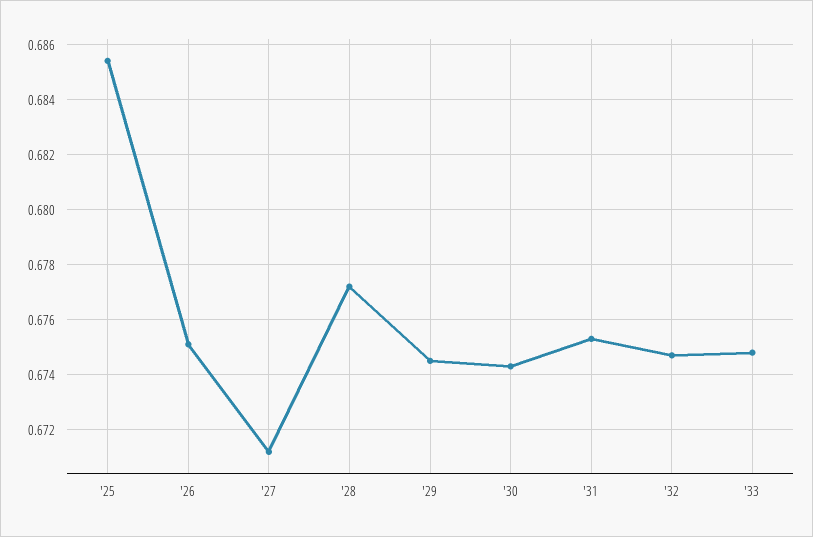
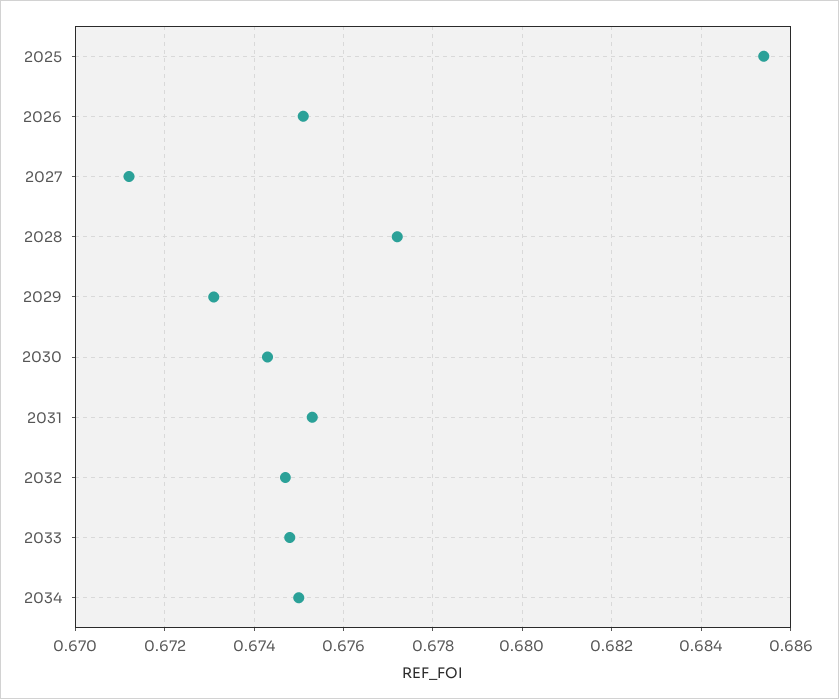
'29: 0.6745 -> 0.673
2034: none -> 0.675

